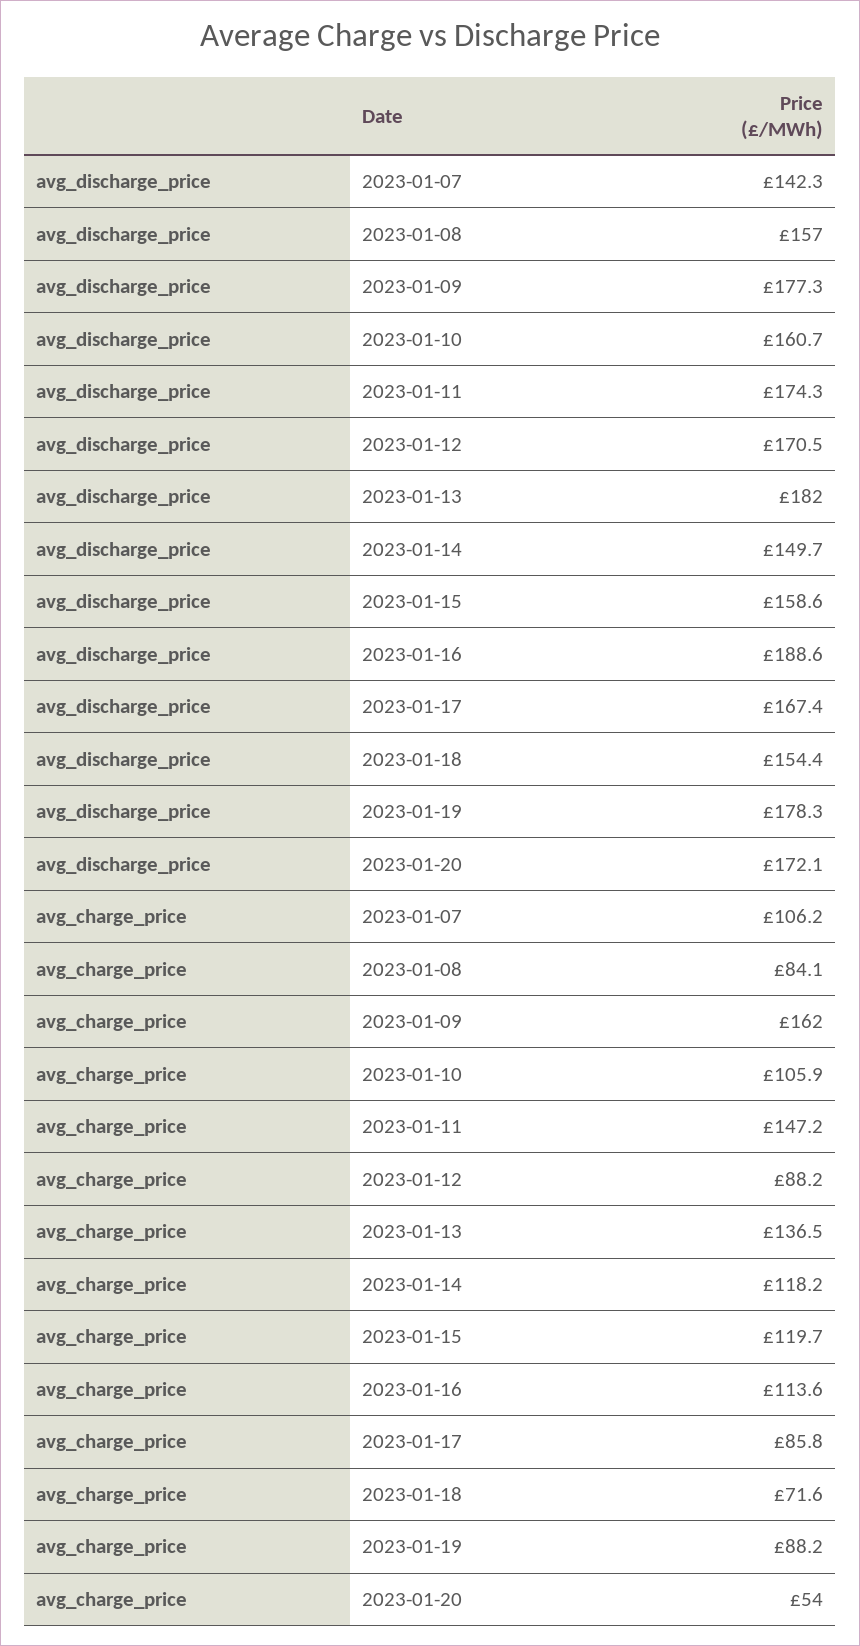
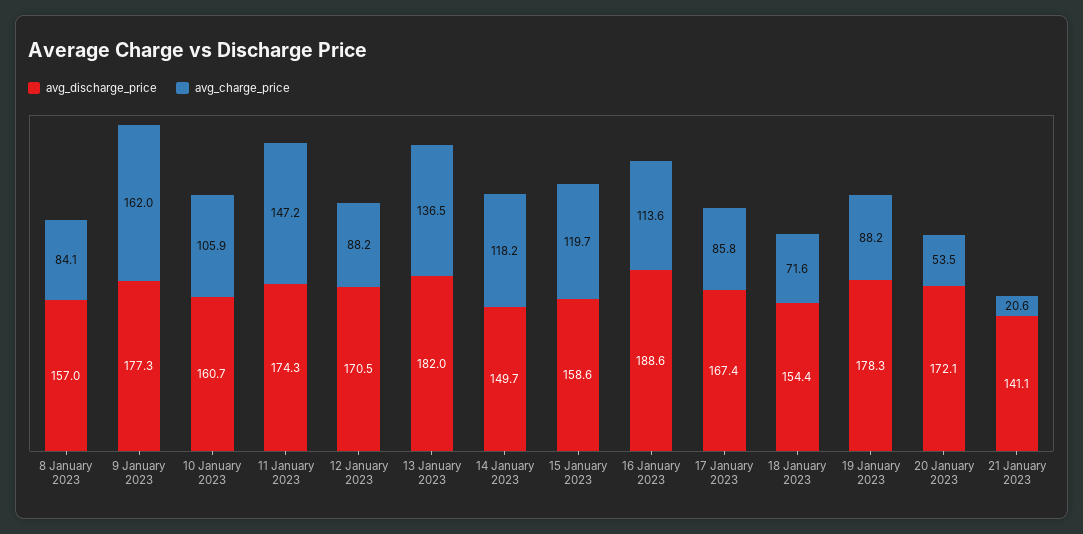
avg_discharge_price, 2023-01-07: 142.3 -> none
avg_charge_price, 2023-01-07: 106.2 -> none
avg_charge_price, 2023-01-20: 54 -> 53.5
avg_discharge_price, 21 January 2023: none -> 141.1
avg_charge_price, 21 January 2023: none -> 20.6

